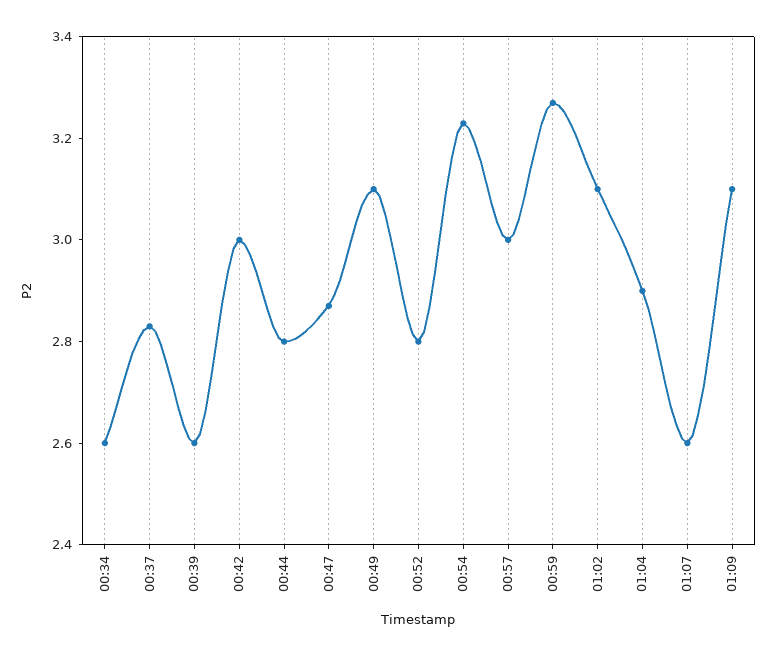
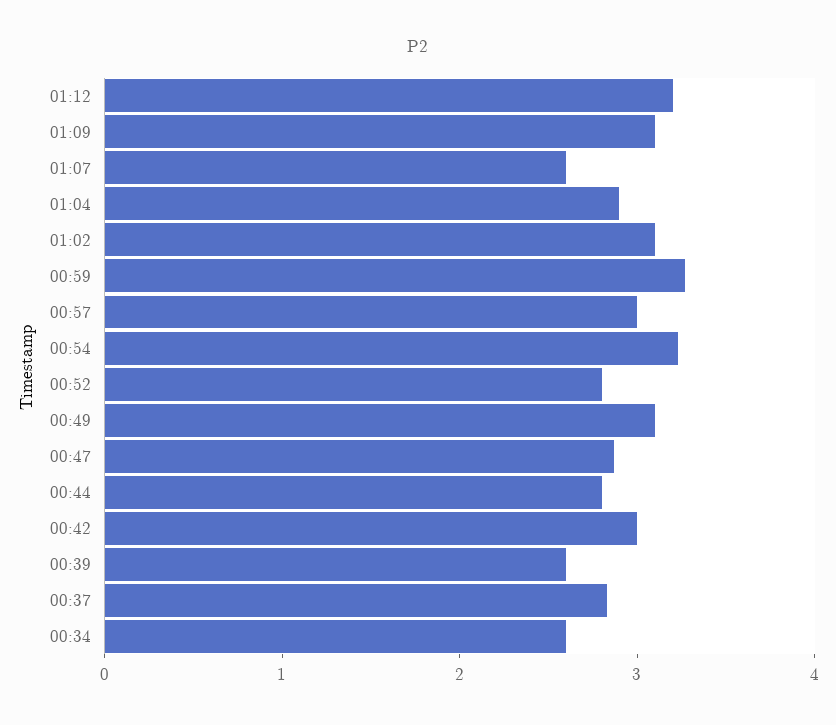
01:12: none -> 3.2

